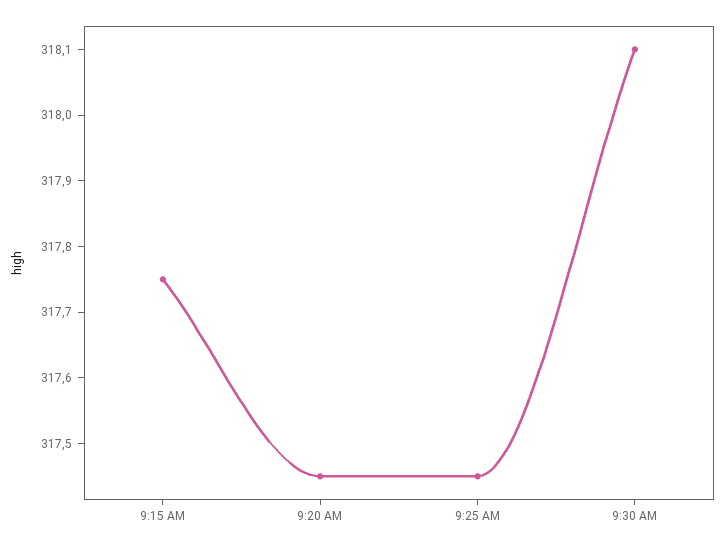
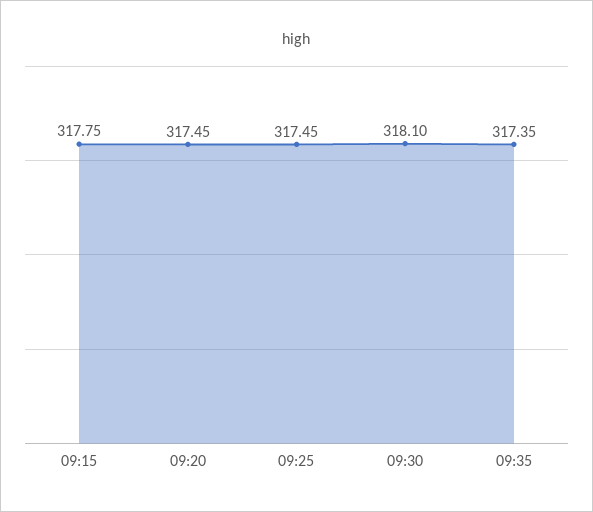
09:35: none -> 317.35

